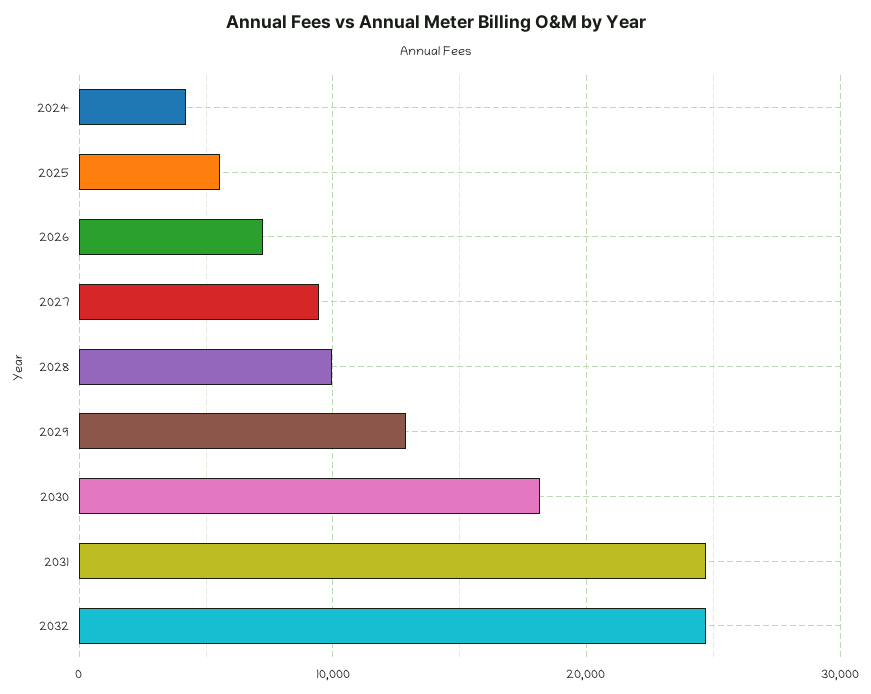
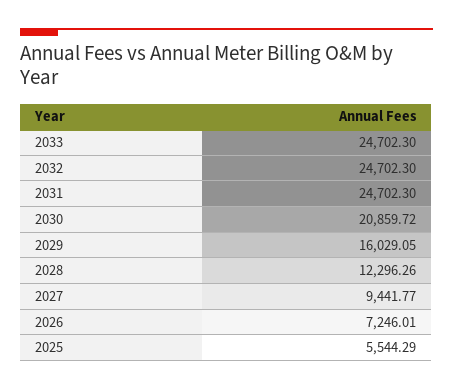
2024: 4000 -> none
2028: 10000 -> 12296.26
2029: 13000 -> 16029.05
2030: 18000 -> 20859.72
2033: none -> 24702.3

